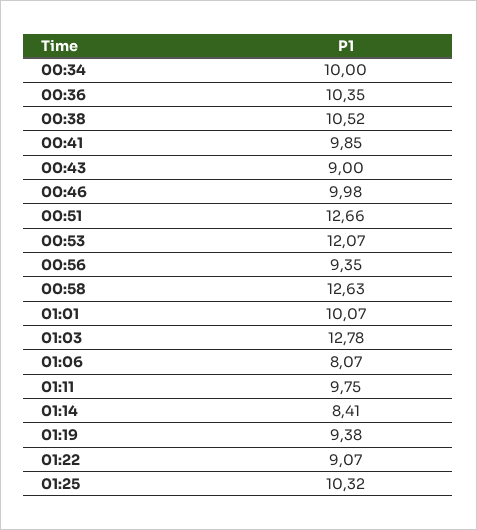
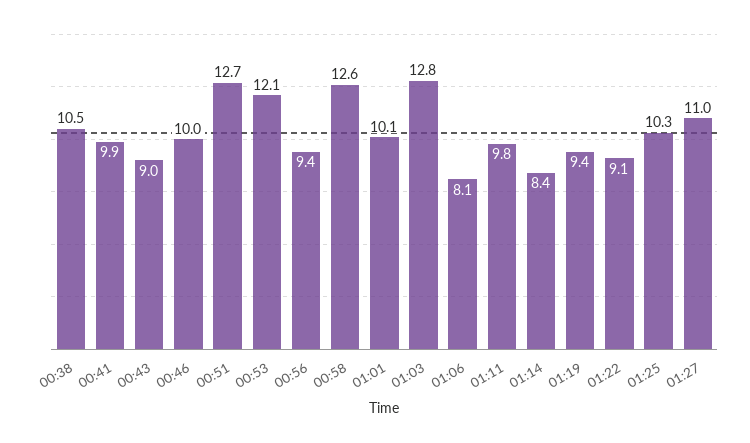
00:34: 10 -> none
00:36: 10.35 -> none
01:27: none -> 11

